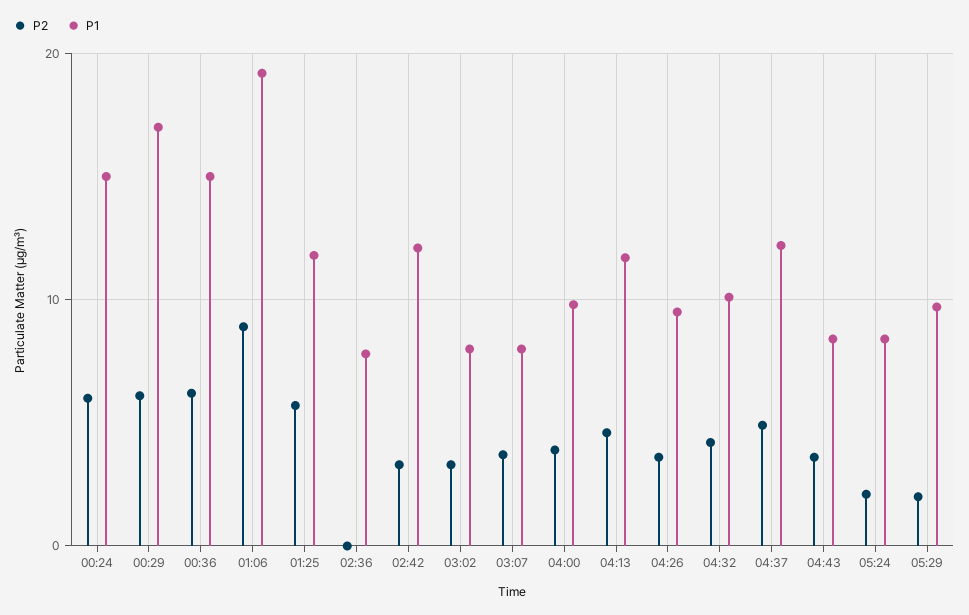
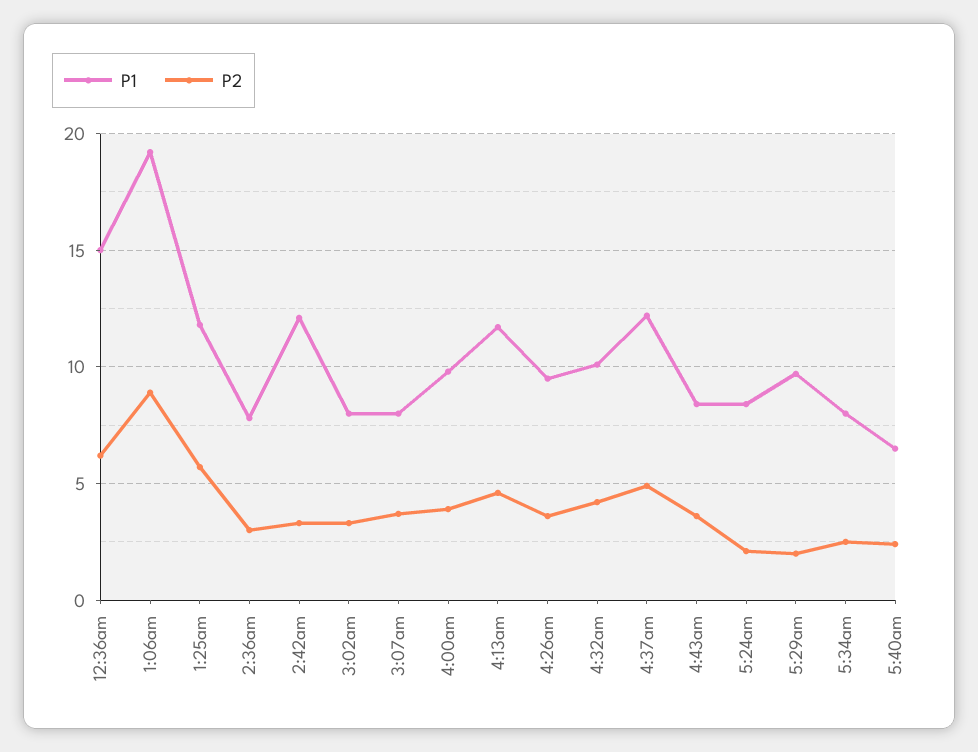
P2, 00:24: 6 -> none
P1, 00:24: 15 -> none
P2, 00:29: 6 -> none
P1, 00:29: 17 -> none
P2, 02:36: 0 -> 3
P1, 5:34am: none -> 8
P2, 5:34am: none -> 2.5
P1, 5:40am: none -> 6.5
P2, 5:40am: none -> 2.5

